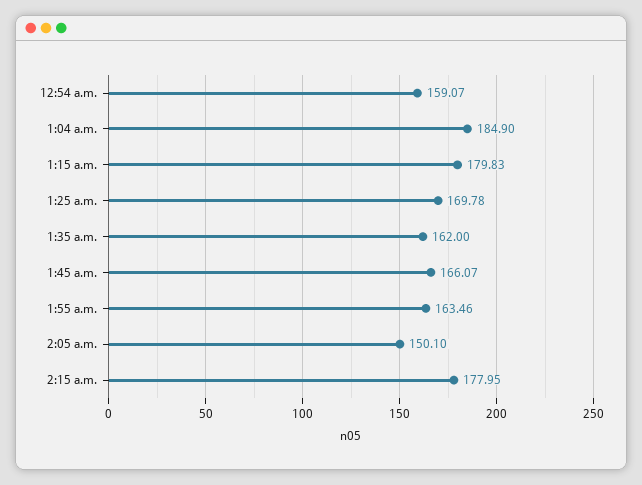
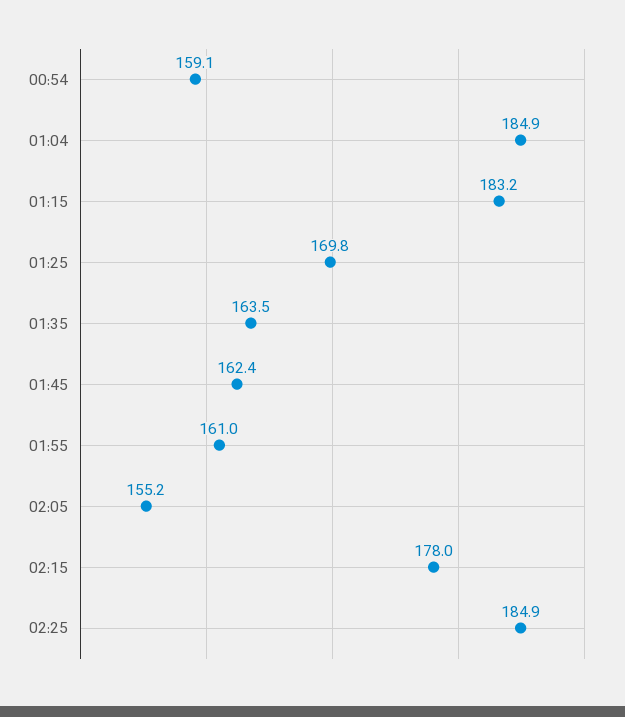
1:15 a.m.: 179.83 -> 183.2
1:35 a.m.: 162 -> 163.5
1:45 a.m.: 166.07 -> 162.4
1:55 a.m.: 163.46 -> 161
2:05 a.m.: 150.1 -> 155.2
02:25: none -> 184.9

